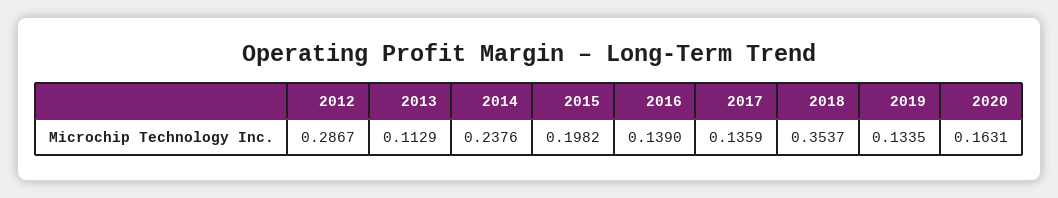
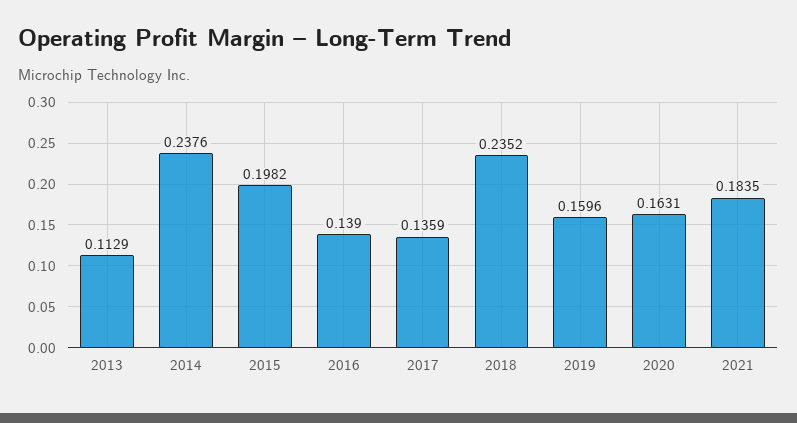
2012: 0.2867 -> none
2018: 0.3537 -> 0.2352
2019: 0.1335 -> 0.1596
2021: none -> 0.1835

